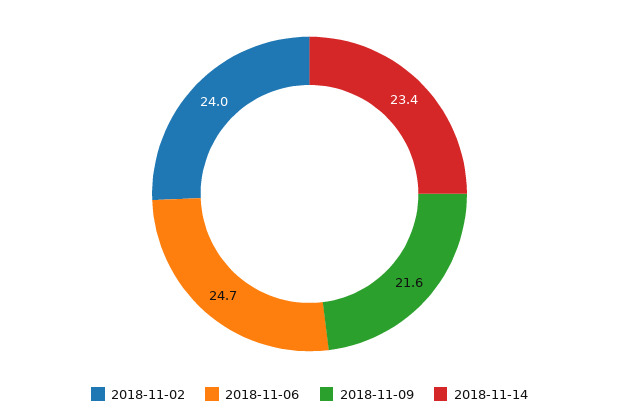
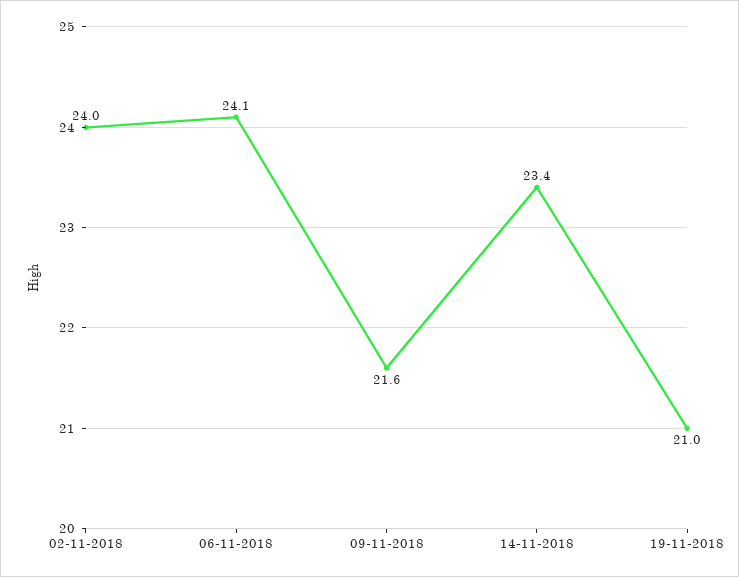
2018-11-06: 24.7 -> 24.1
19-11-2018: none -> 21

